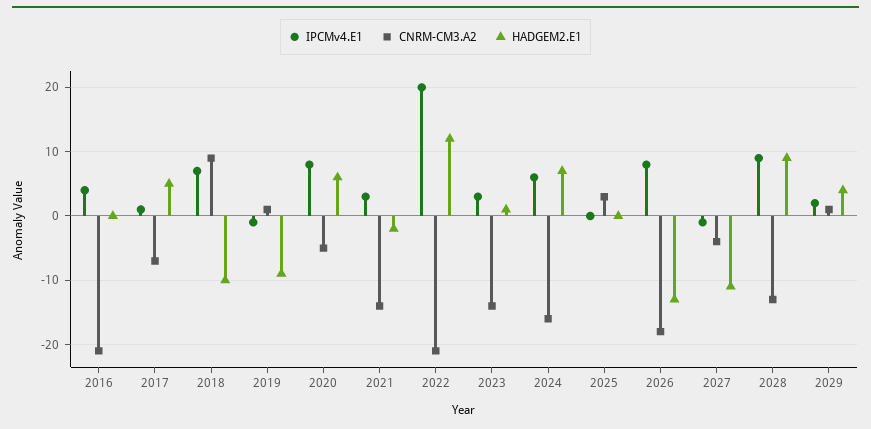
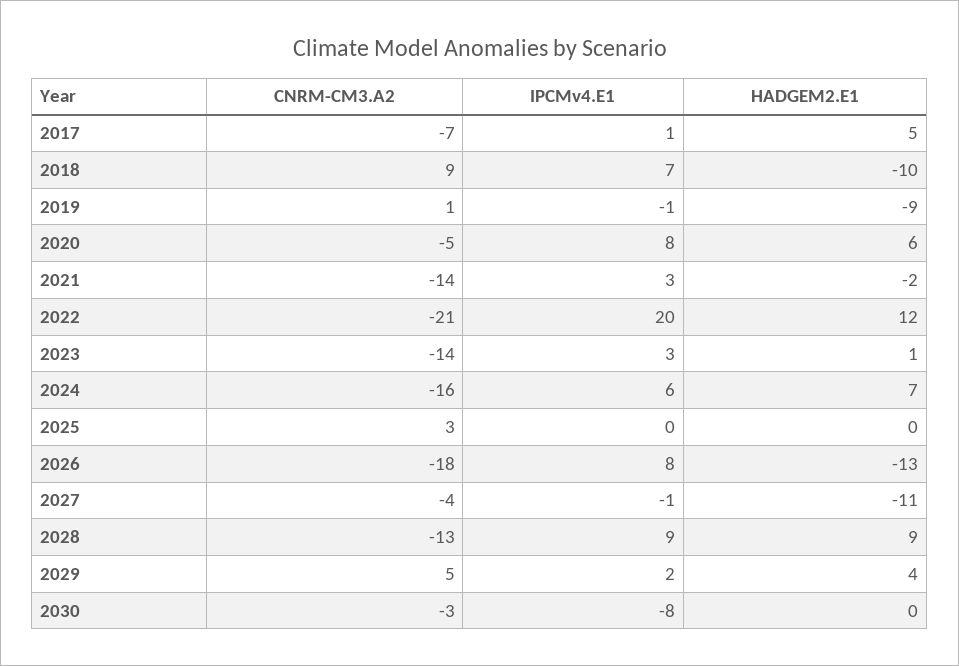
IPCMv4.E1, 2016: 4 -> none
CNRM-CM3.A2, 2016: -21 -> none
HADGEM2.E1, 2016: 0 -> none
CNRM-CM3.A2, 2029: 1 -> 5
CNRM-CM3.A2, 2030: none -> -3
IPCMv4.E1, 2030: none -> -8
HADGEM2.E1, 2030: none -> 0

